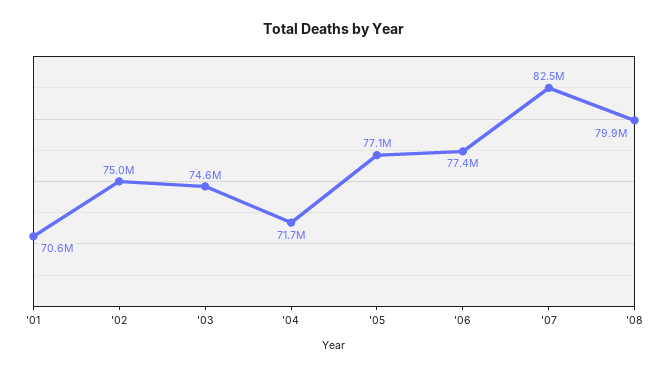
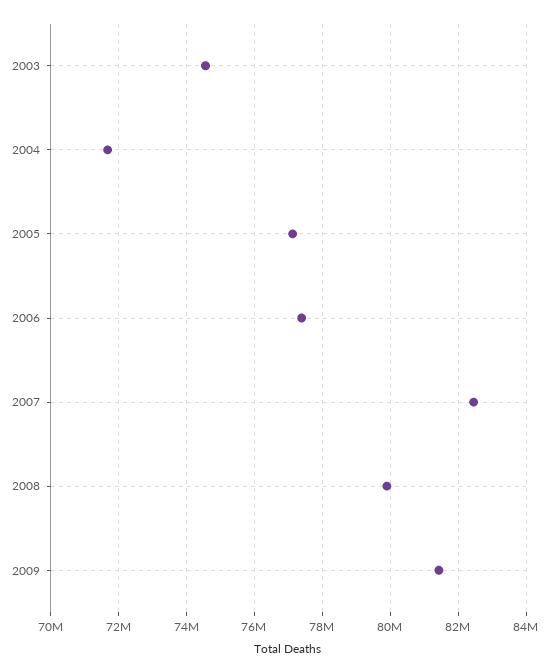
'01: 70600000 -> none
'02: 75000000 -> none
2009: none -> 81400000

